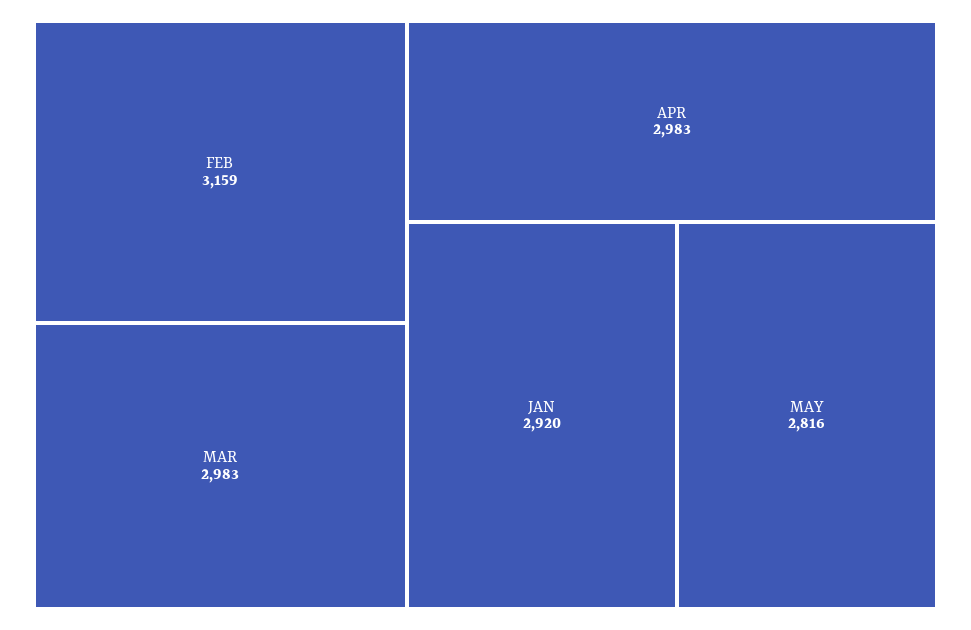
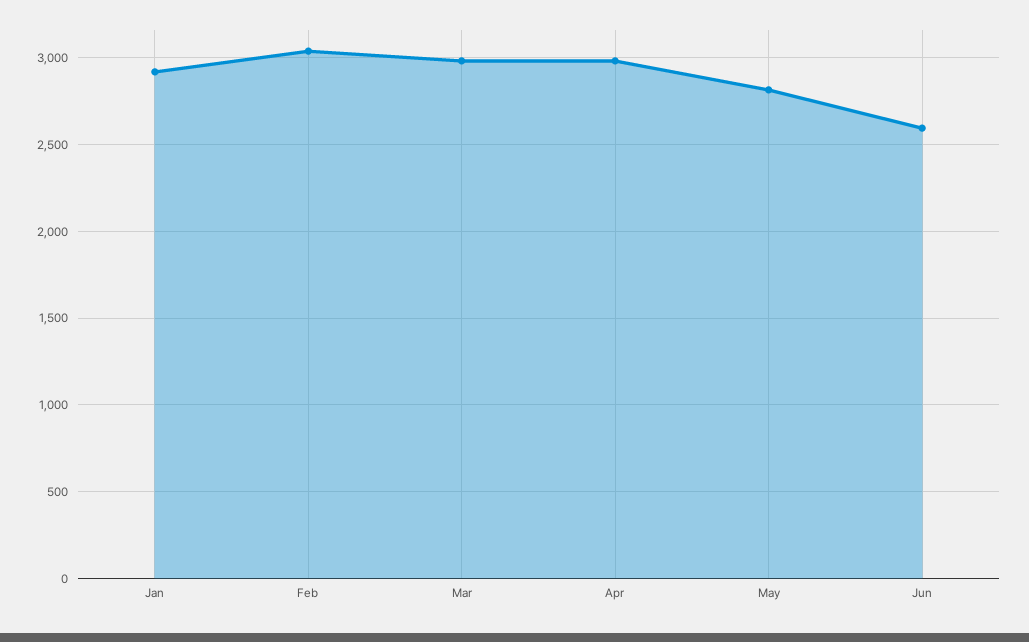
FEB: 3159 -> 3050
Jun: none -> 2600

